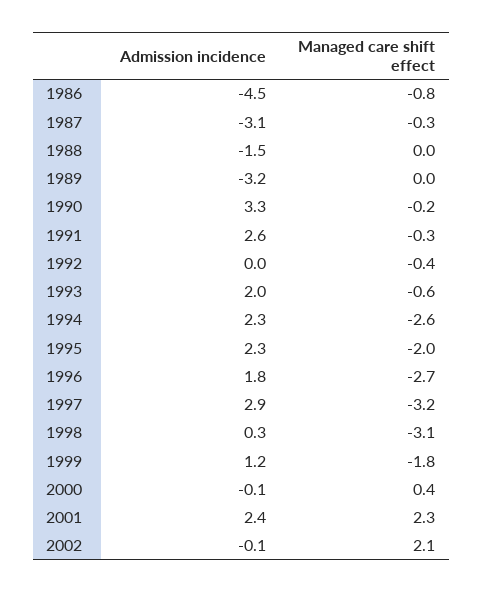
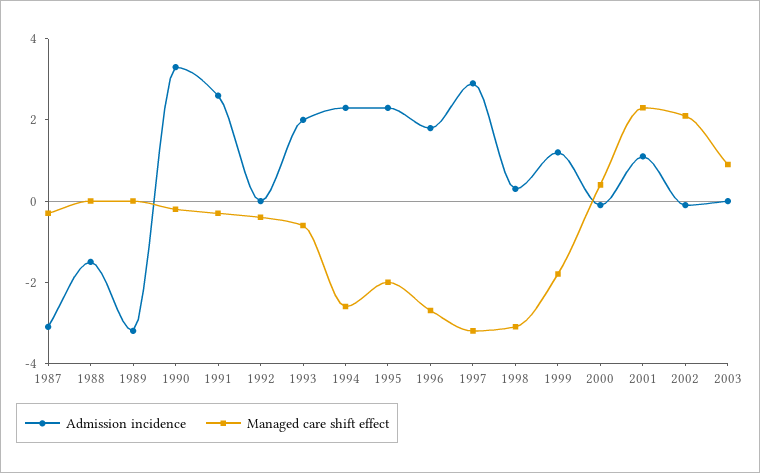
Admission incidence, 1986: -4.5 -> none
Managed care shift effect, 1986: -0.8 -> none
Admission incidence, 2001: 2.4 -> 1
Admission incidence, 2003: none -> 0
Managed care shift effect, 2003: none -> 1

